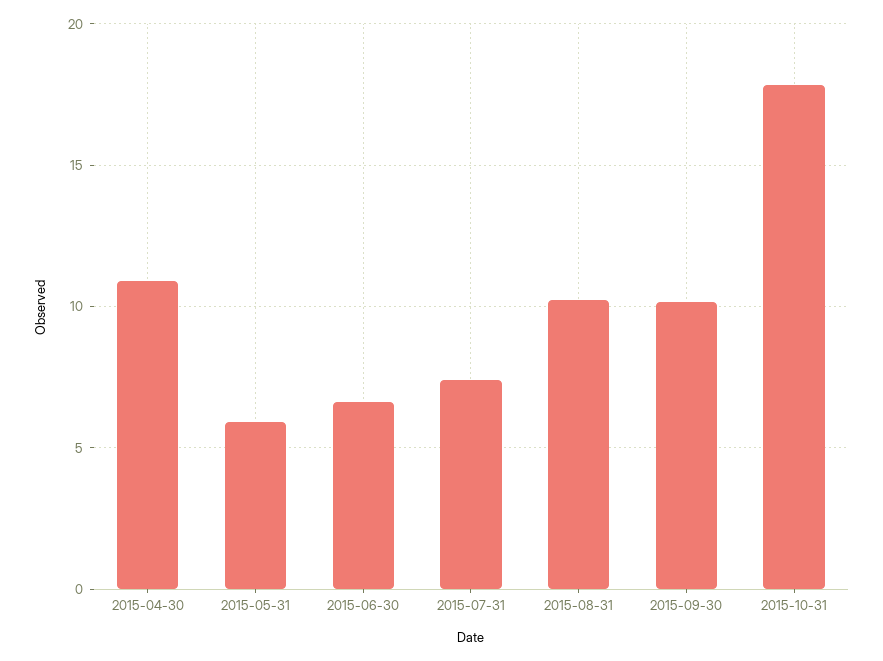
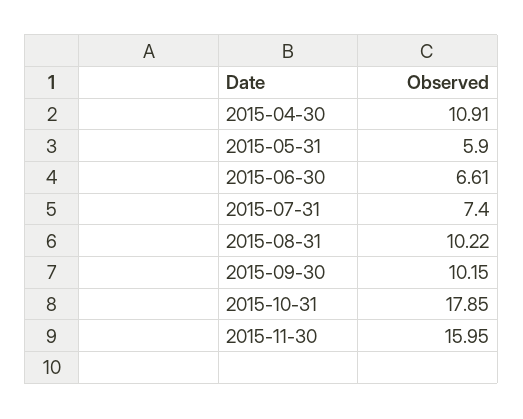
2015-11-30: none -> 15.95

